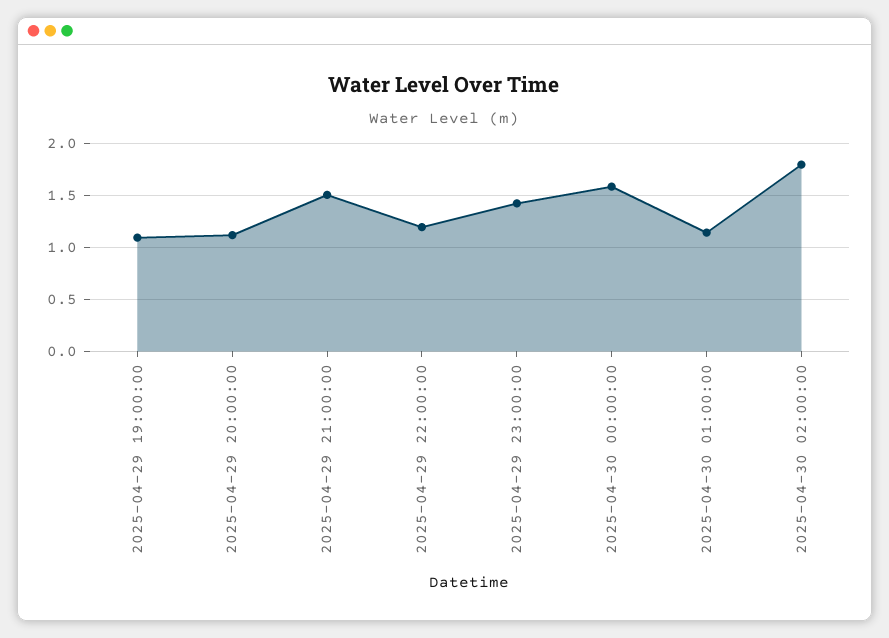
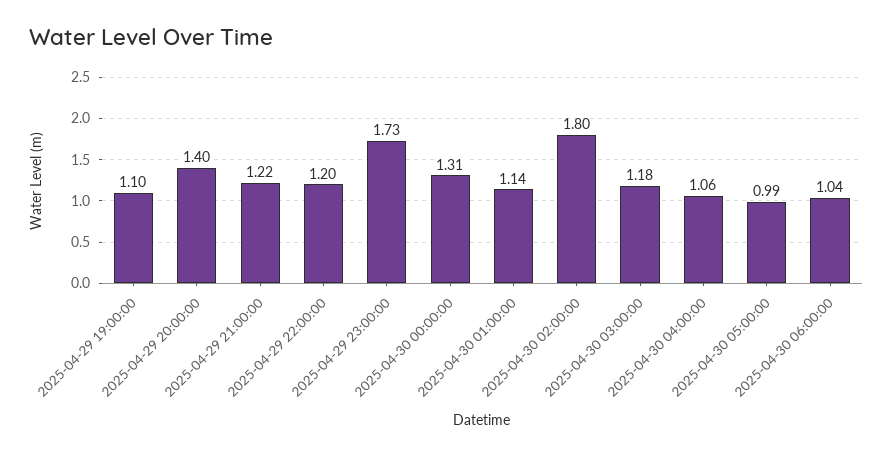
2025-04-29 20:00:00: 1.1 -> 1.4
2025-04-29 21:00:00: 1.5 -> 1.22
2025-04-29 23:00:00: 1.4 -> 1.73
2025-04-30 00:00:00: 1.6 -> 1.31
2025-04-30 03:00:00: none -> 1.18
2025-04-30 04:00:00: none -> 1.06
2025-04-30 05:00:00: none -> 0.99
2025-04-30 06:00:00: none -> 1.04

